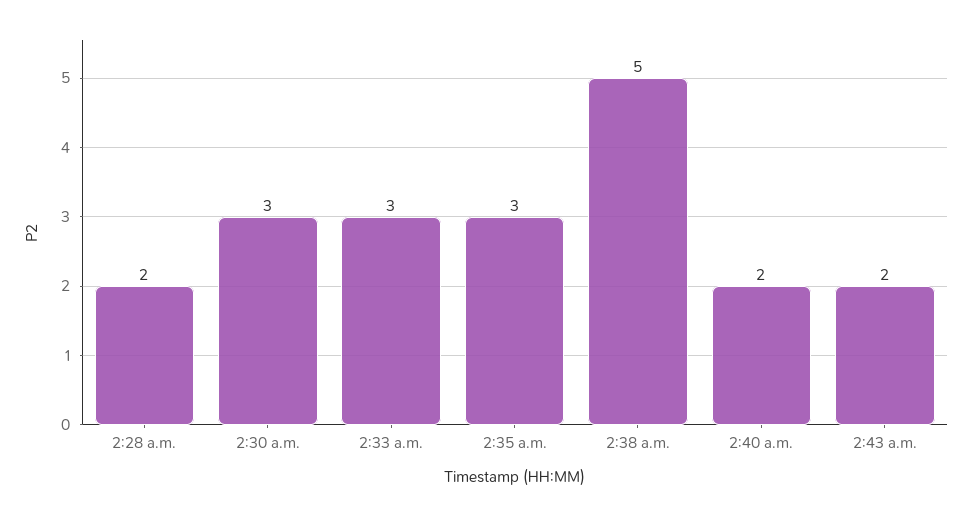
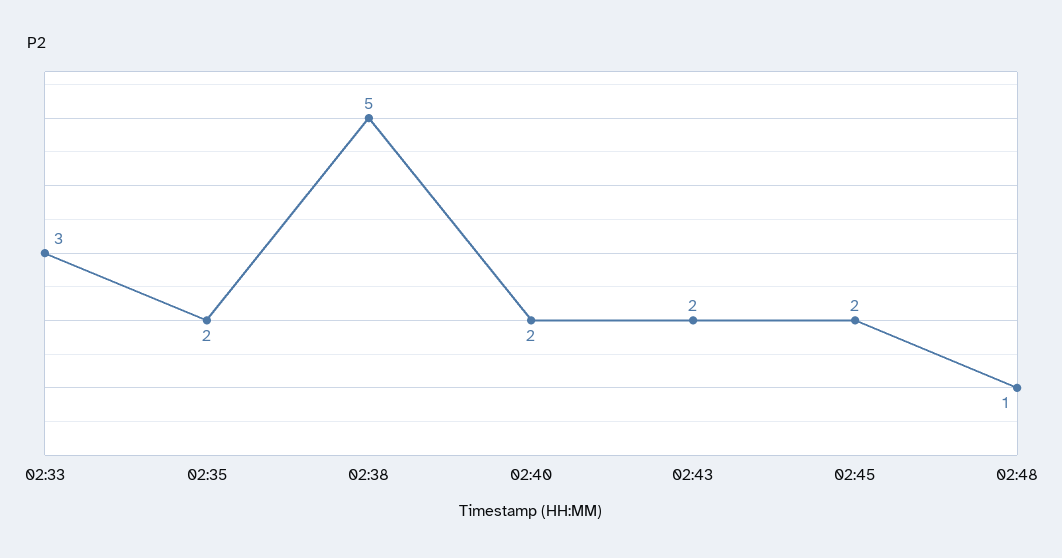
2:28 a.m.: 2 -> none
2:30 a.m.: 3 -> none
2:35 a.m.: 3 -> 2
02:45: none -> 2
02:48: none -> 1

